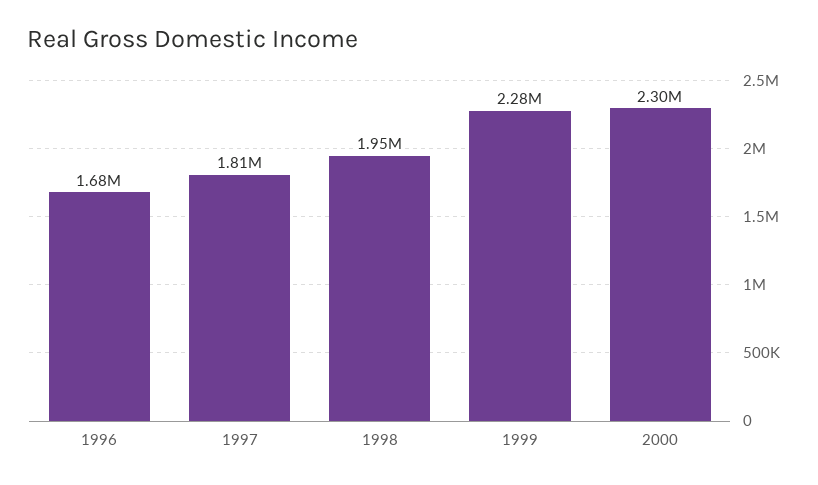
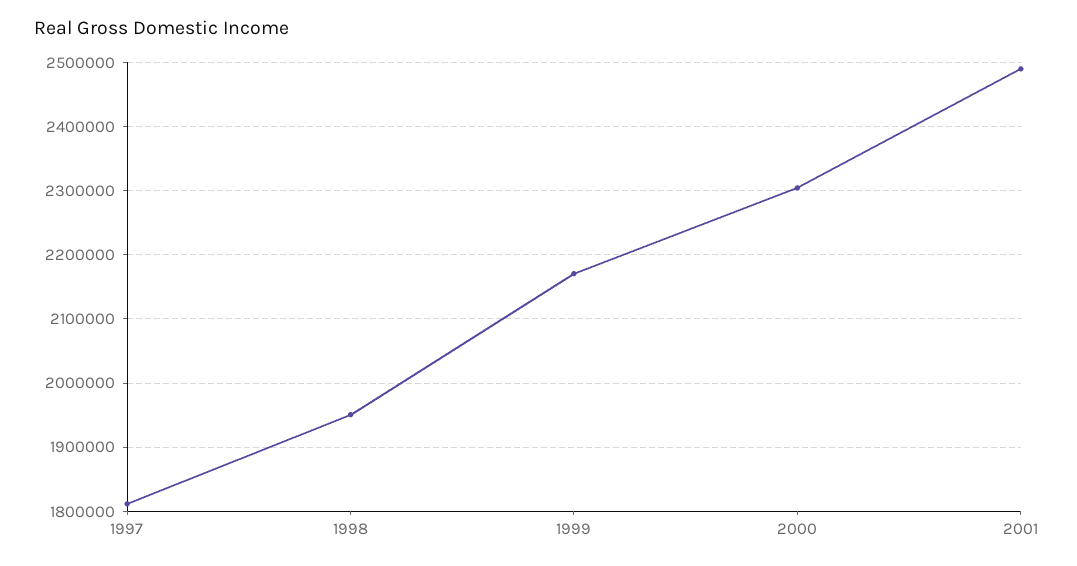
1996: 1680000 -> none
1999: 2280000 -> 2170000
2001: none -> 2490000

